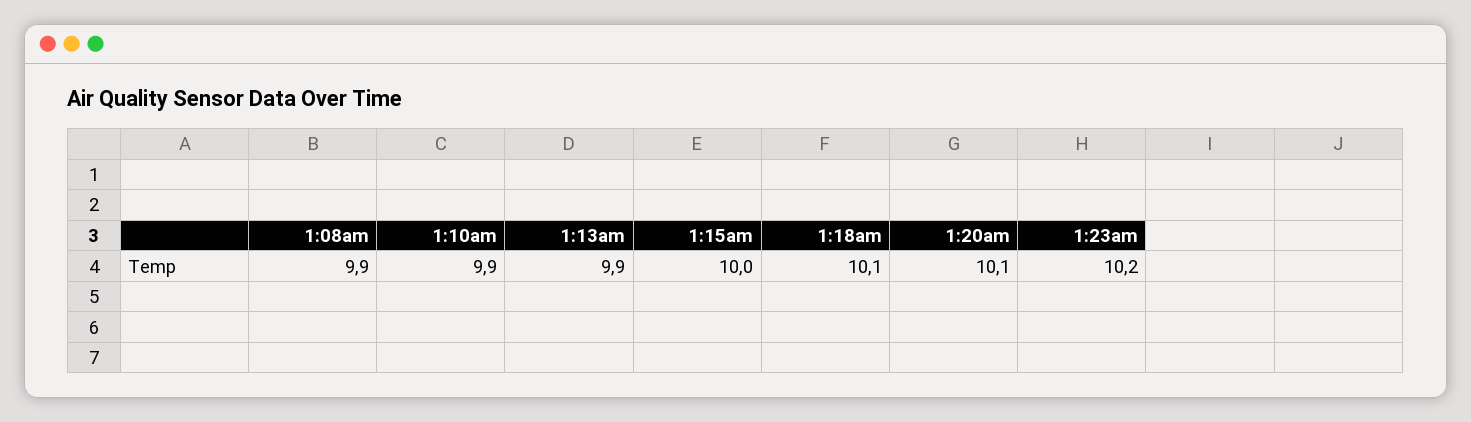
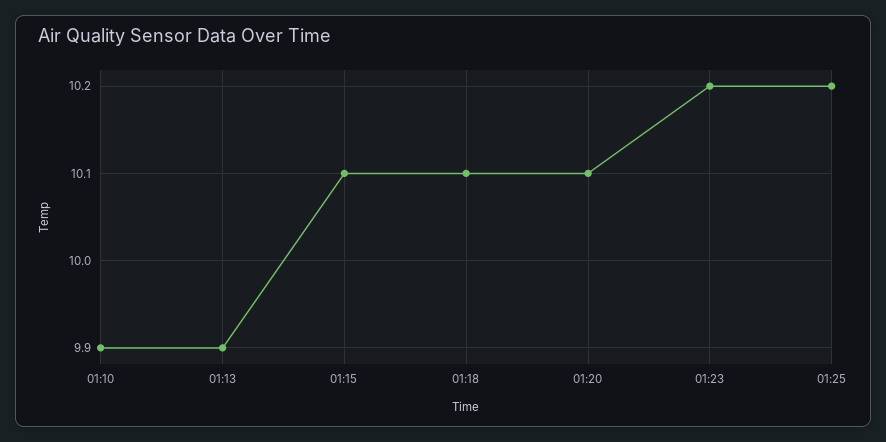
1:08am: 9.9 -> none
1:15am: 10 -> 10.1
01:25: none -> 10.2

